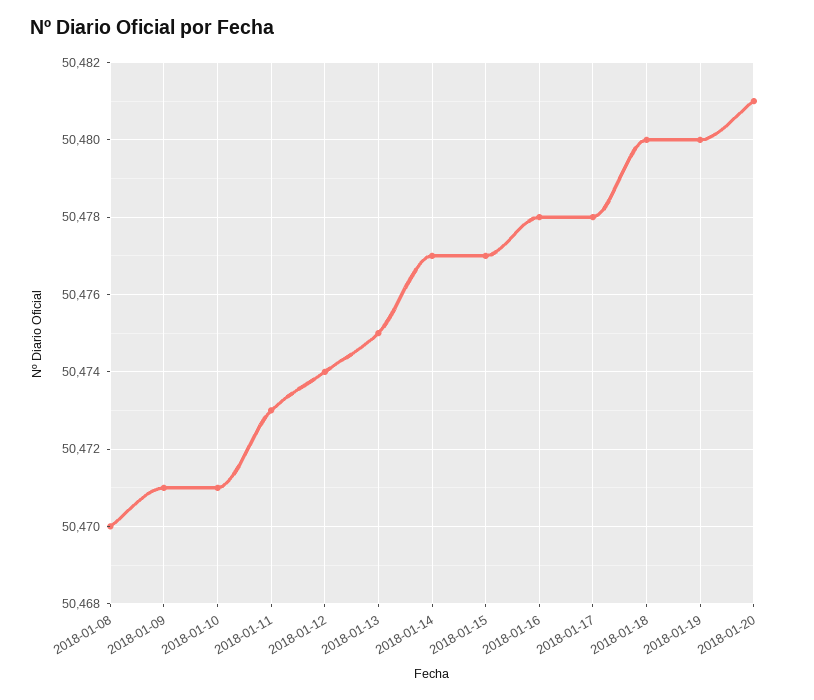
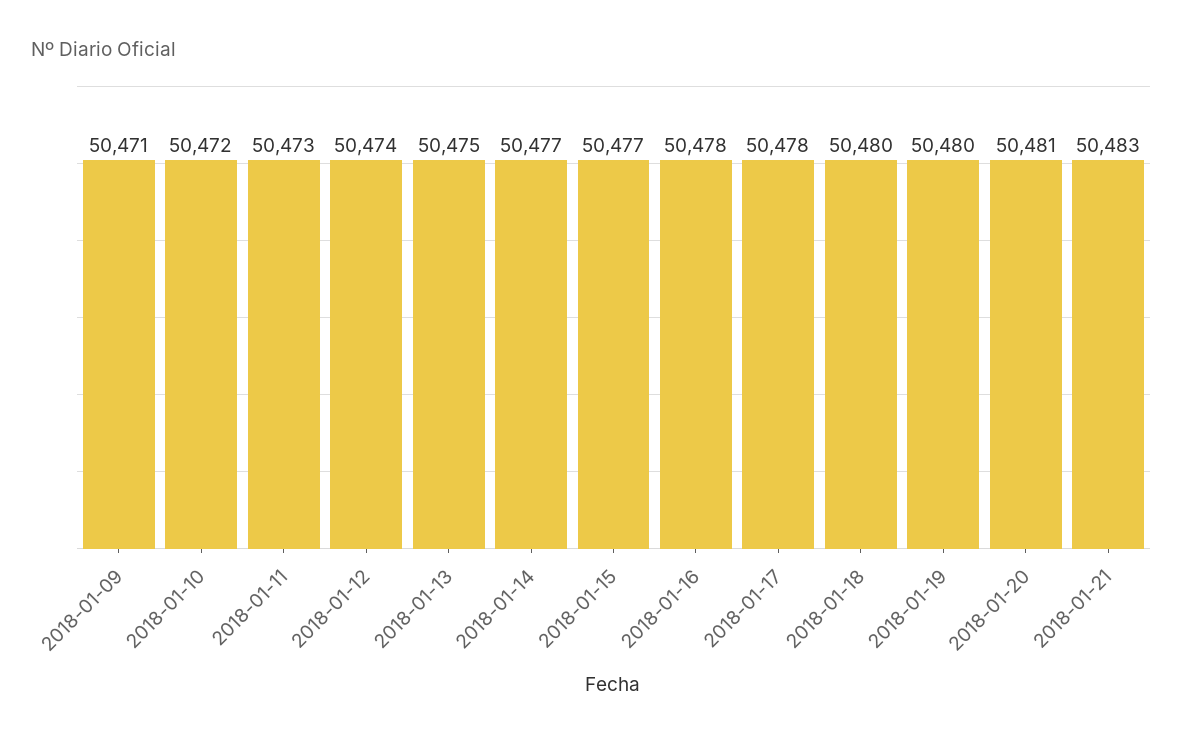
2018-01-08: 50470 -> none
2018-01-10: 50471 -> 50472
2018-01-21: none -> 50483

